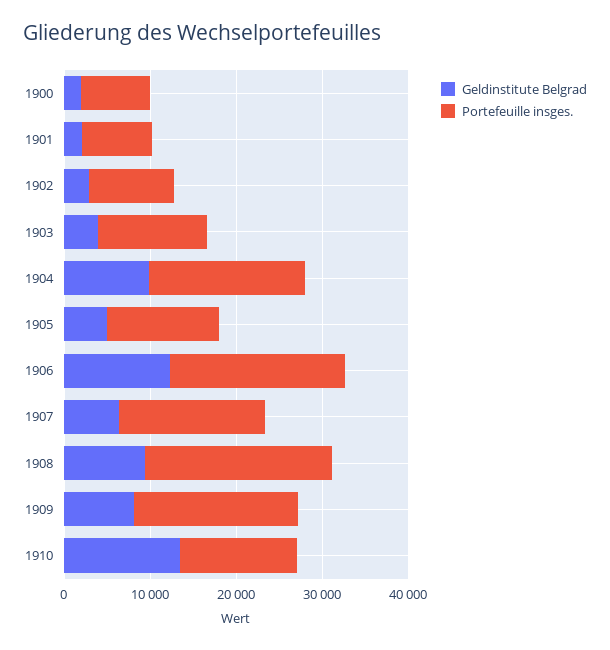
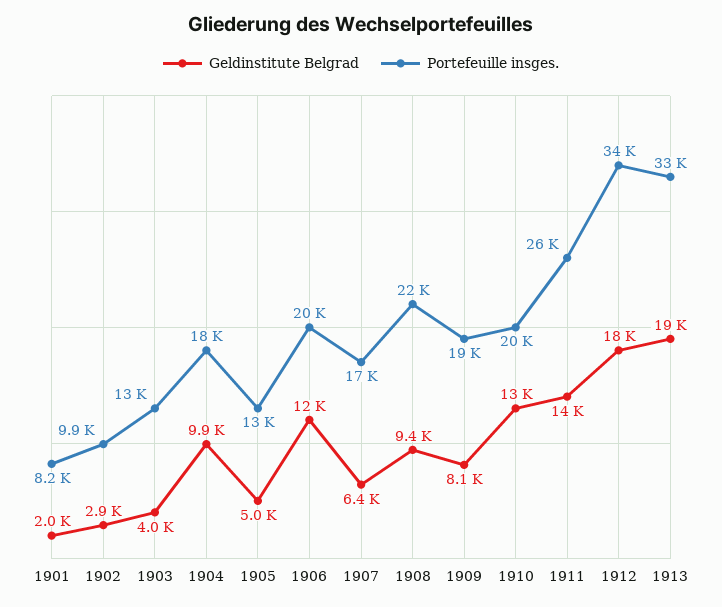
Geldinstitute Belgrad, 1900: 2000 -> none
Portefeuille insges., 1900: 8000 -> none
Portefeuille insges., 1910: 14000 -> 20000
Geldinstitute Belgrad, 1911: none -> 14000
Portefeuille insges., 1911: none -> 26000
Geldinstitute Belgrad, 1912: none -> 18000
Portefeuille insges., 1912: none -> 34000
Geldinstitute Belgrad, 1913: none -> 19000
Portefeuille insges., 1913: none -> 33000

